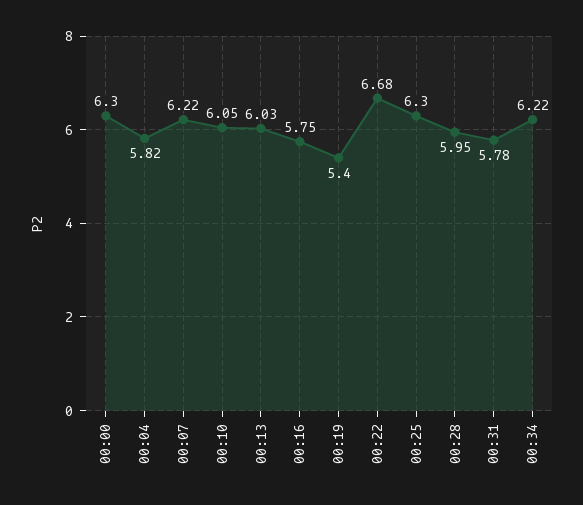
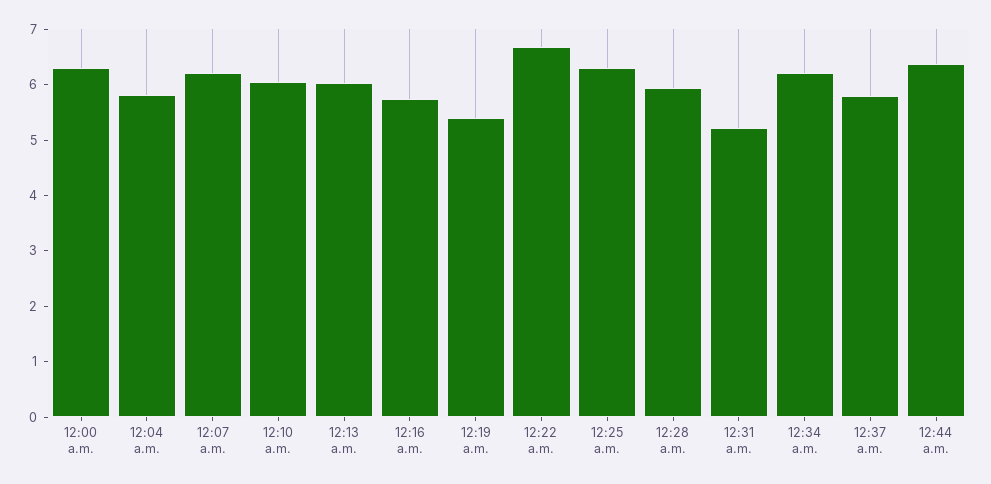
00:31: 5.78 -> 5.2
12:37 a.m.: none -> 5.8
12:44 a.m.: none -> 6.4

